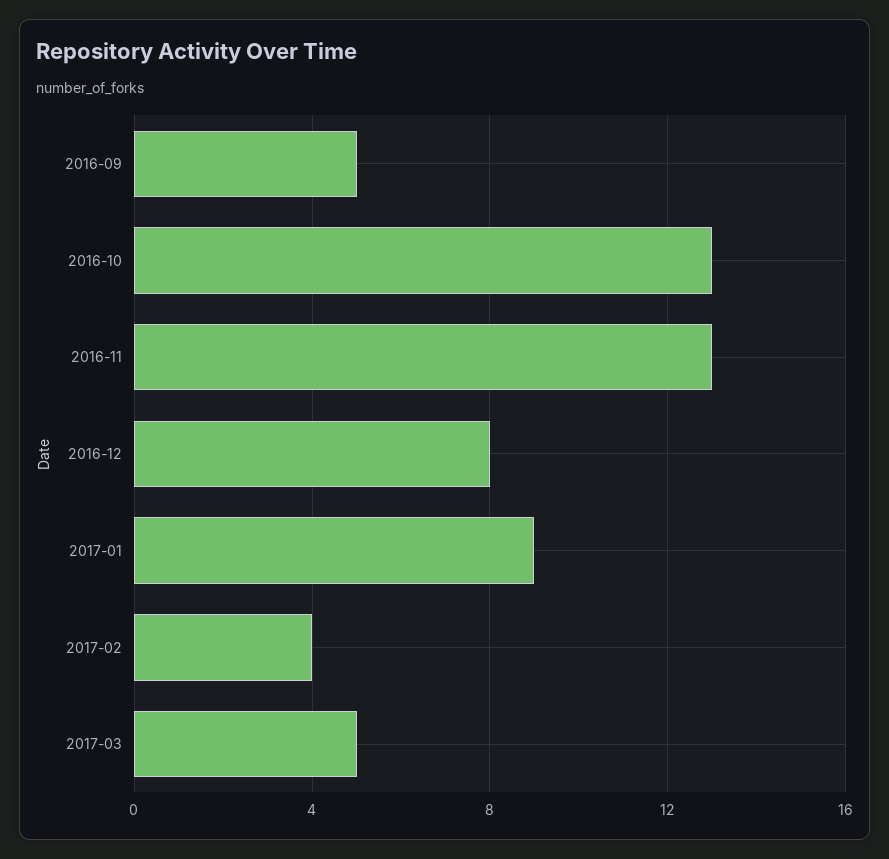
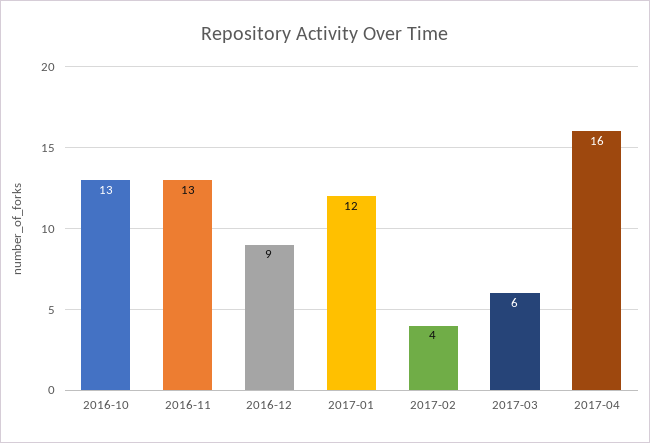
2016-09: 5 -> none
2016-12: 8 -> 9
2017-01: 9 -> 12
2017-03: 5 -> 6
2017-04: none -> 16

